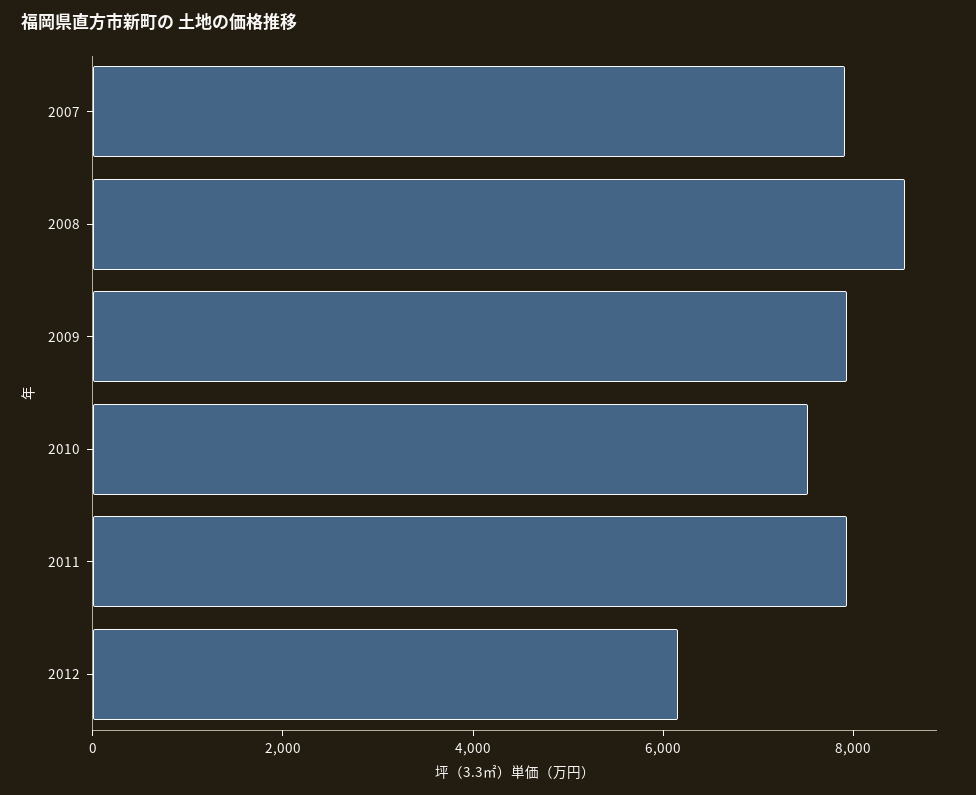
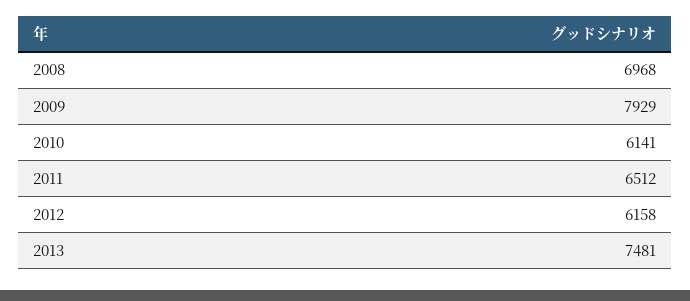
2007: 8000 -> none
2008: 8500 -> 6968
2010: 7500 -> 6141
2011: 8000 -> 6512
2013: none -> 7481

